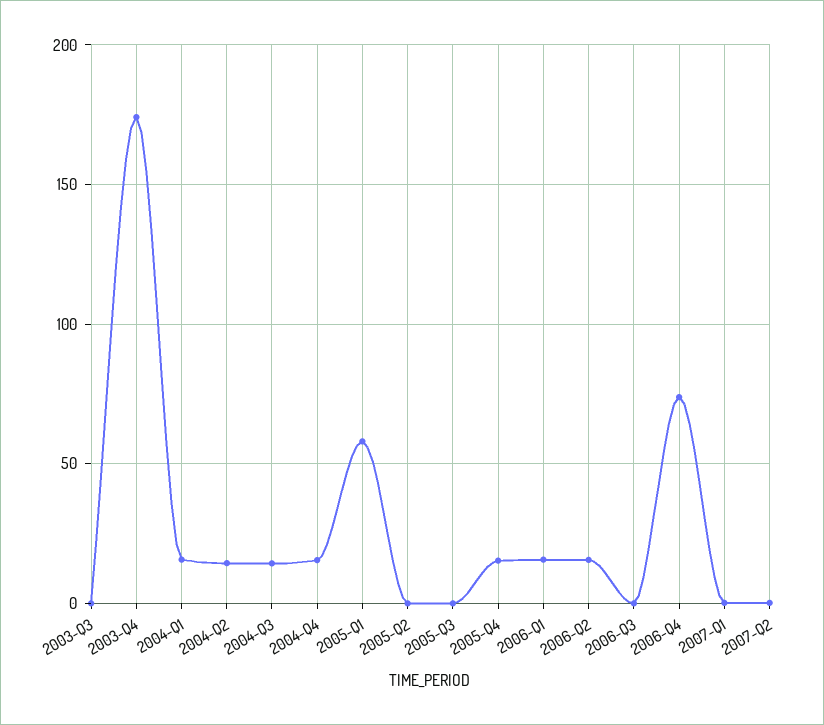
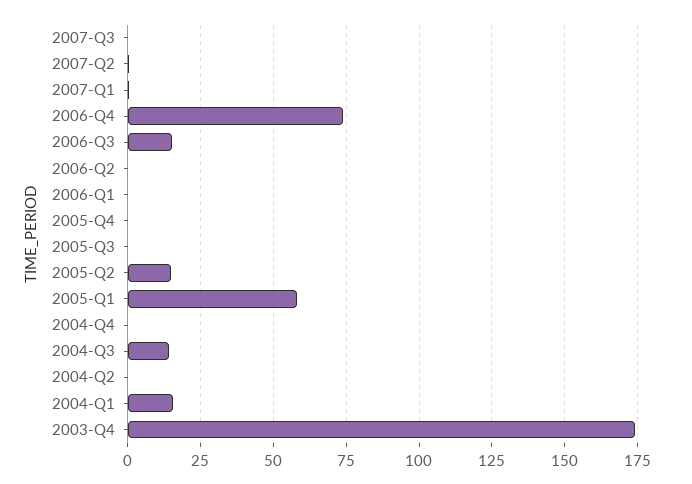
2003-Q3: 0 -> none
2004-Q2: 15 -> 0
2004-Q4: 15 -> 0
2005-Q2: 0 -> 15
2005-Q4: 15 -> 0
2006-Q1: 15 -> 0
2006-Q2: 15 -> 0
2006-Q3: 0 -> 15
2007-Q3: none -> 0

